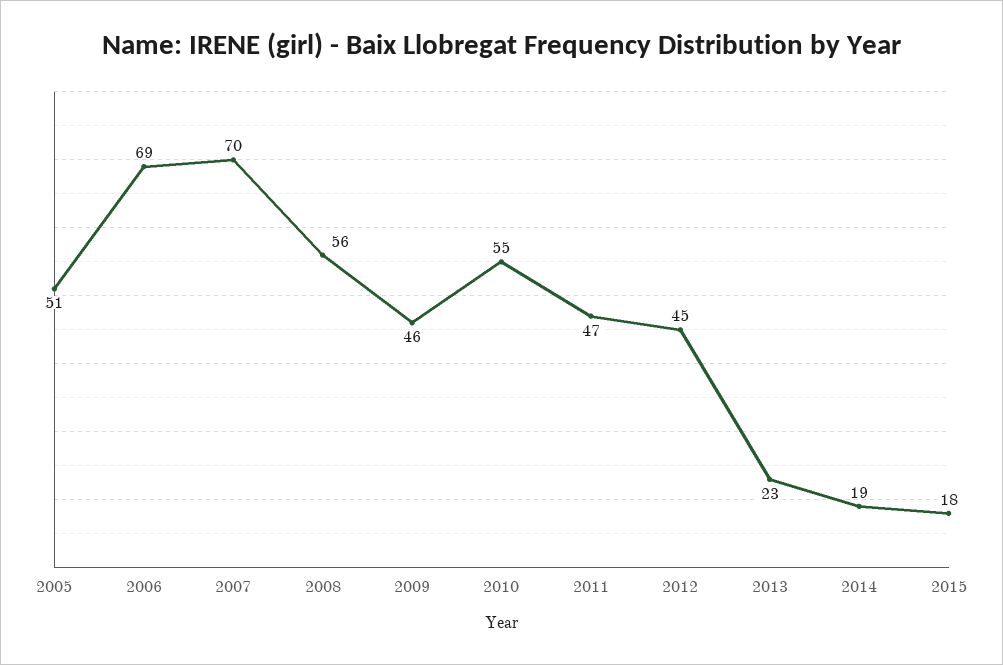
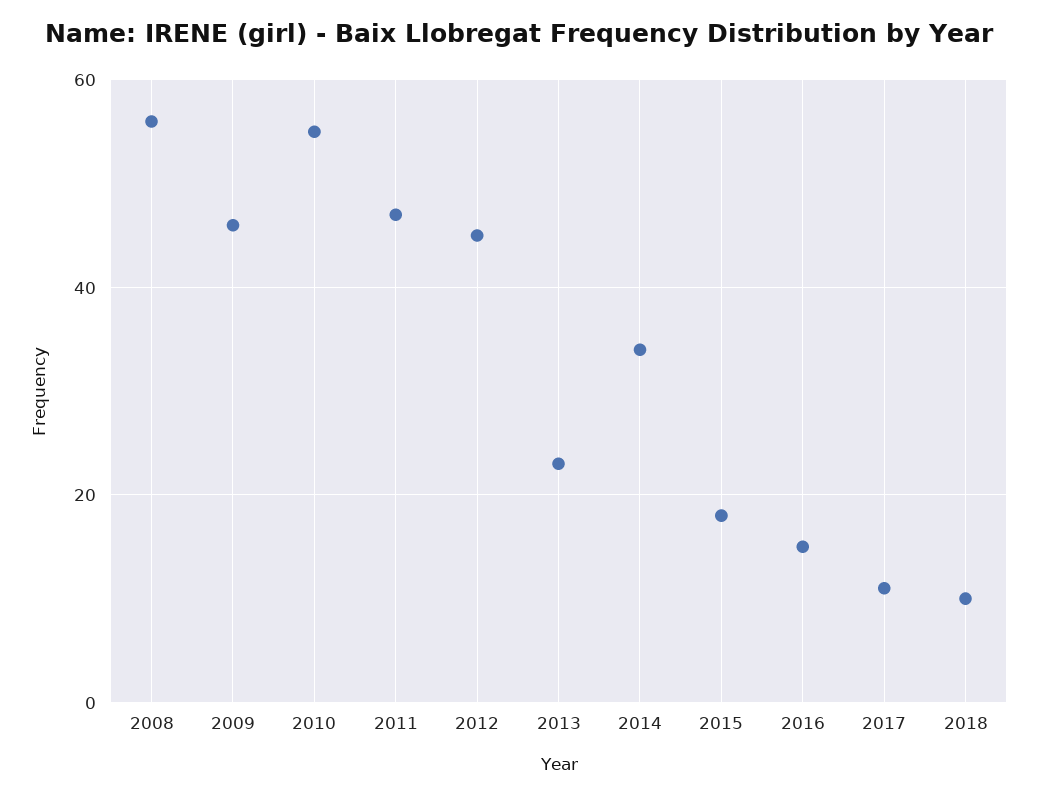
2005: 51 -> none
2006: 69 -> none
2007: 70 -> none
2014: 19 -> 35
2016: none -> 15
2017: none -> 10
2018: none -> 10

